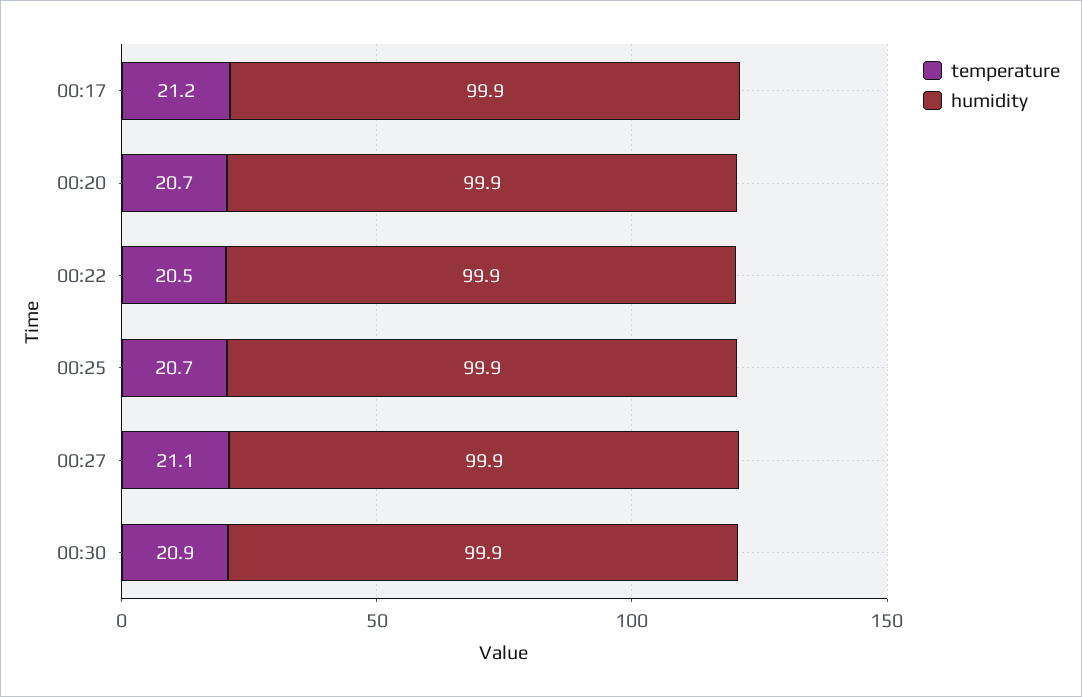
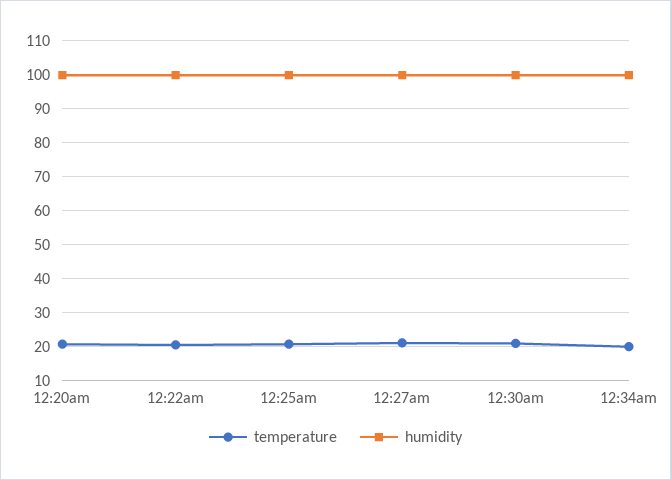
temperature, 00:17: 21.2 -> none
humidity, 00:17: 99.9 -> none
temperature, 12:34am: none -> 20
humidity, 12:34am: none -> 100

